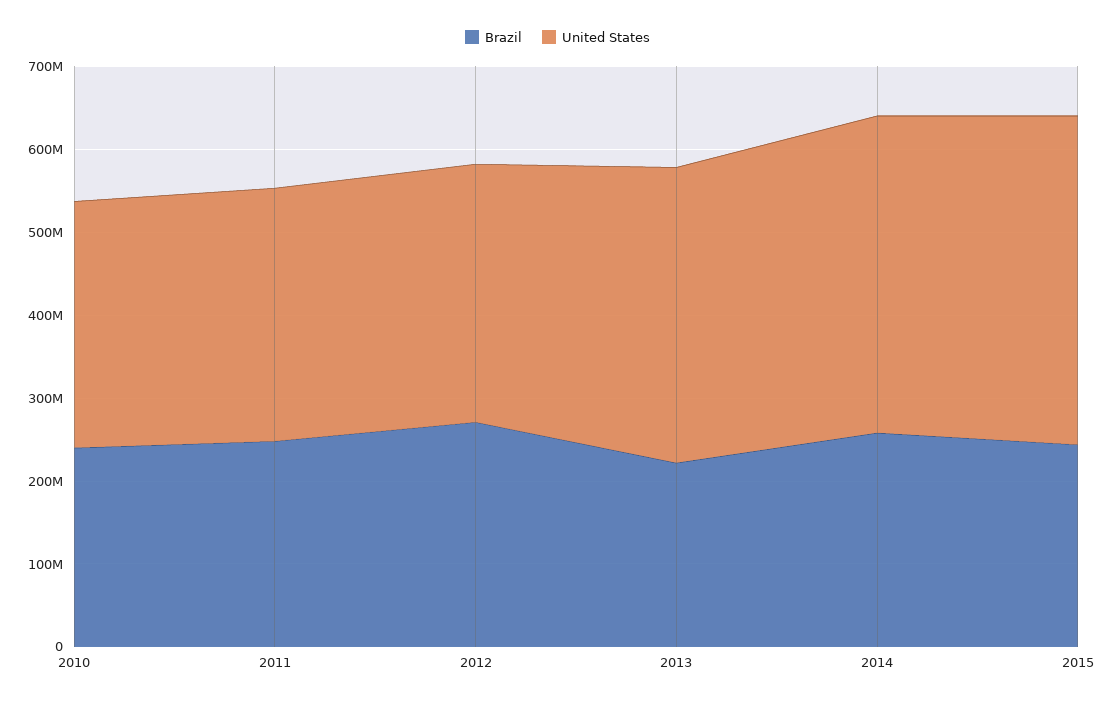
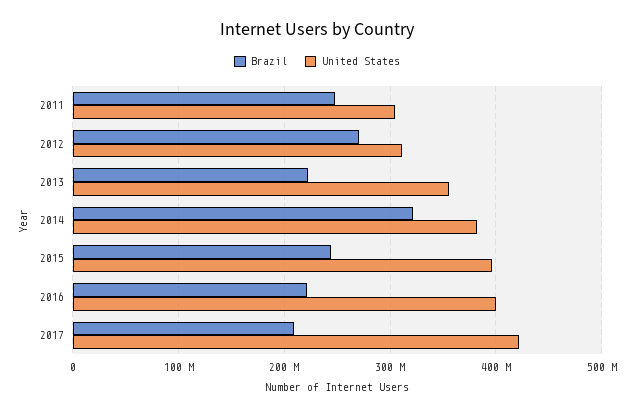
Brazil, 2010: 240000000 -> none
United States, 2010: 300000000 -> none
Brazil, 2014: 260000000 -> 320000000
Brazil, 2016: none -> 220000000
United States, 2016: none -> 400000000
Brazil, 2017: none -> 210000000
United States, 2017: none -> 420000000

